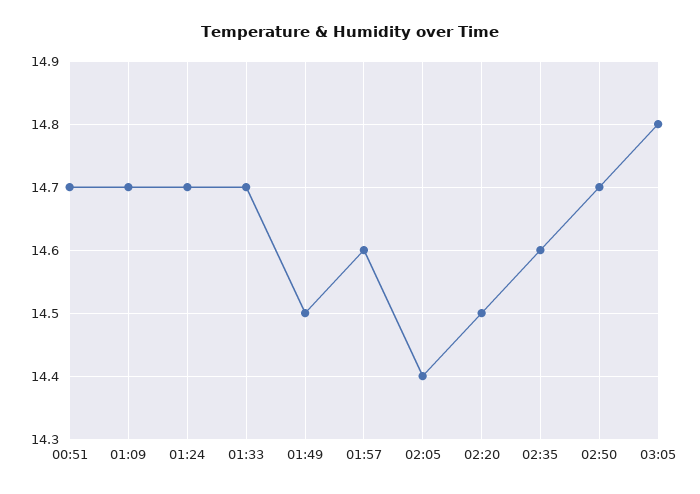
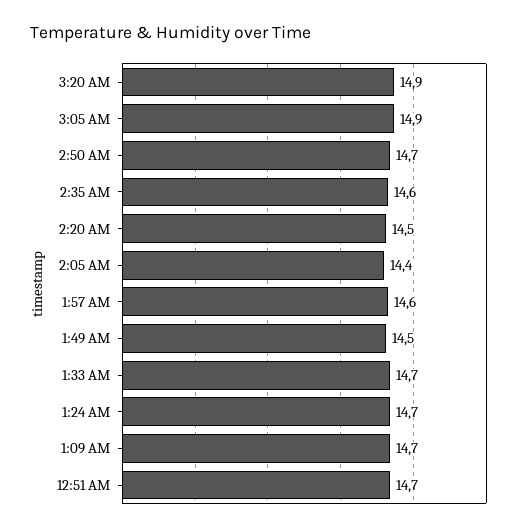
03:05: 14.8 -> 14.9
3:20 AM: none -> 14.9

